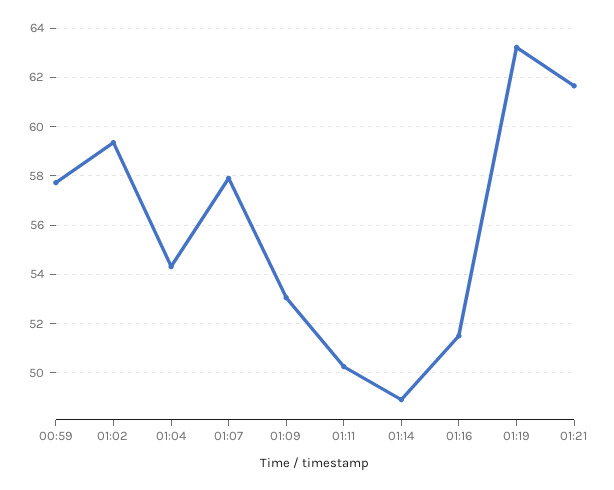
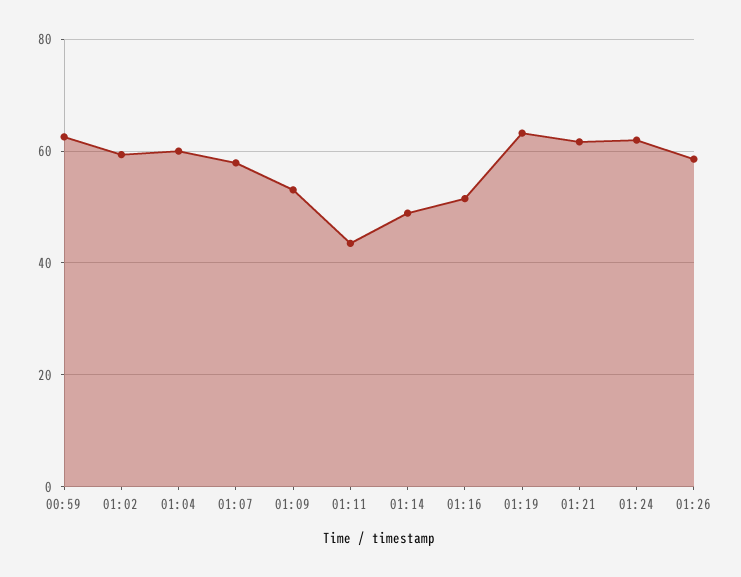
00:59: 57.75 -> 62
01:04: 54.25 -> 60
01:11: 50.25 -> 44
01:24: none -> 62
01:26: none -> 58

